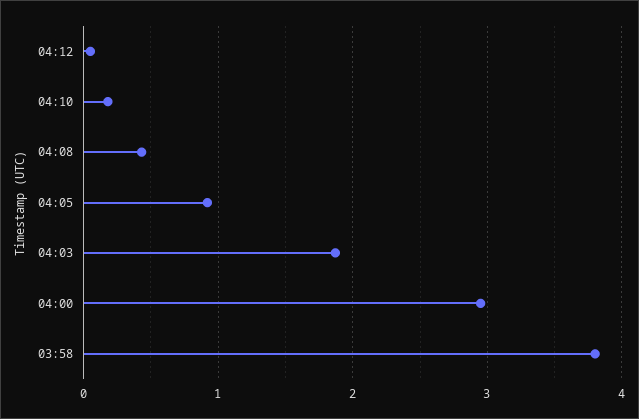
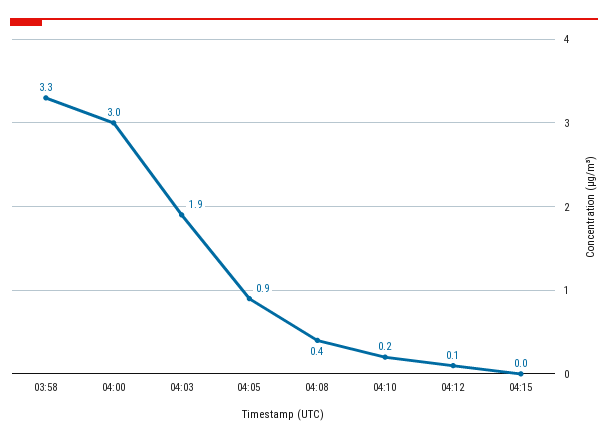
03:58: 3.8 -> 3.3
04:15: none -> 0

